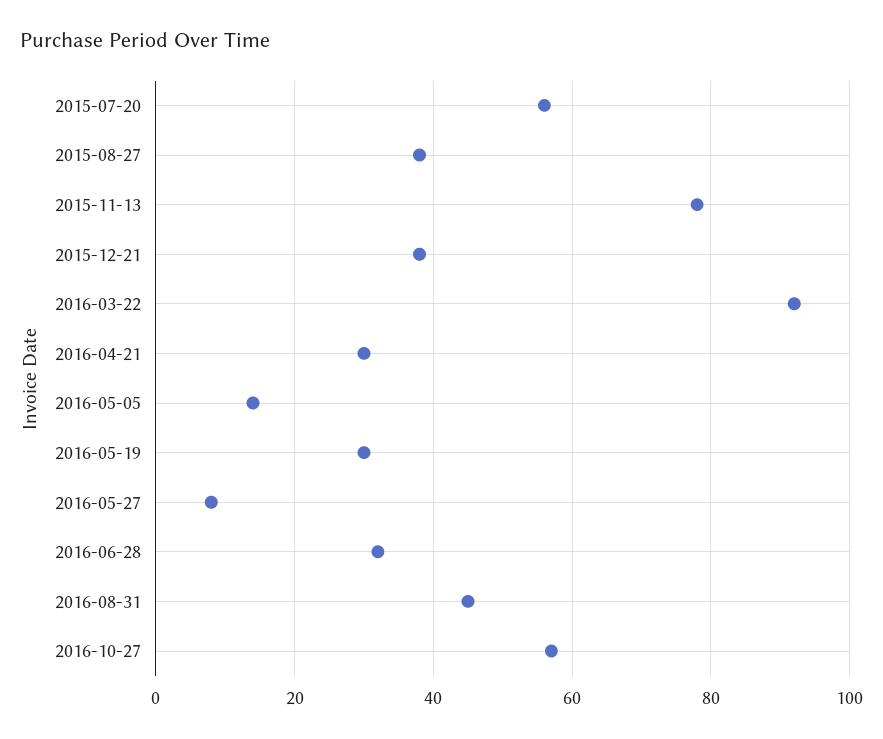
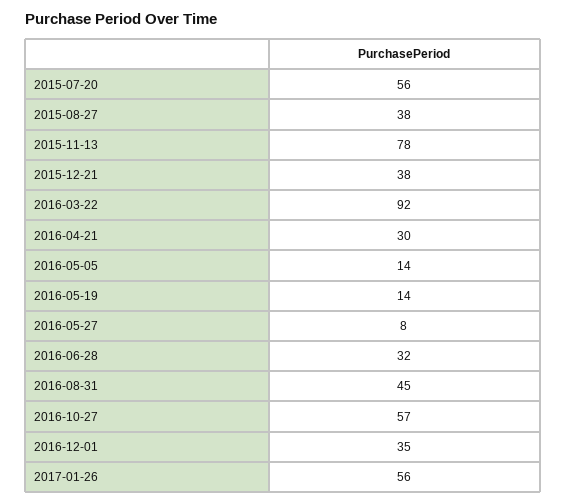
2016-05-19: 30 -> 14
2016-12-01: none -> 35
2017-01-26: none -> 56

